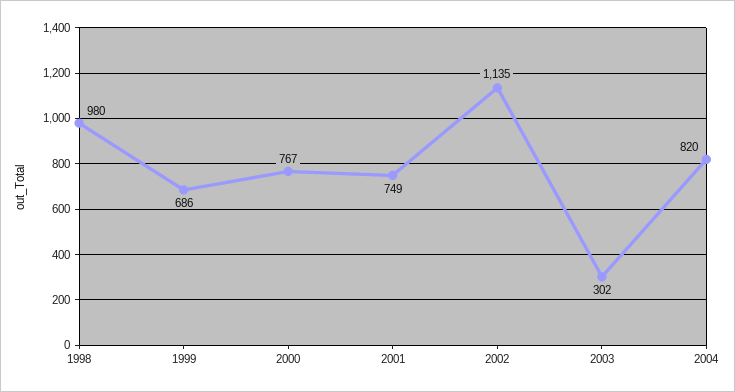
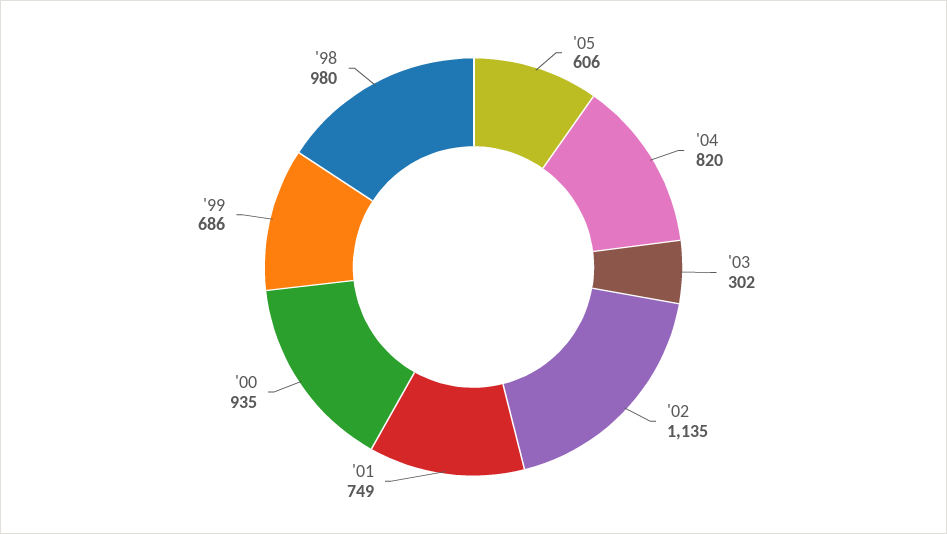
2000: 767 -> 935
'05: none -> 606

